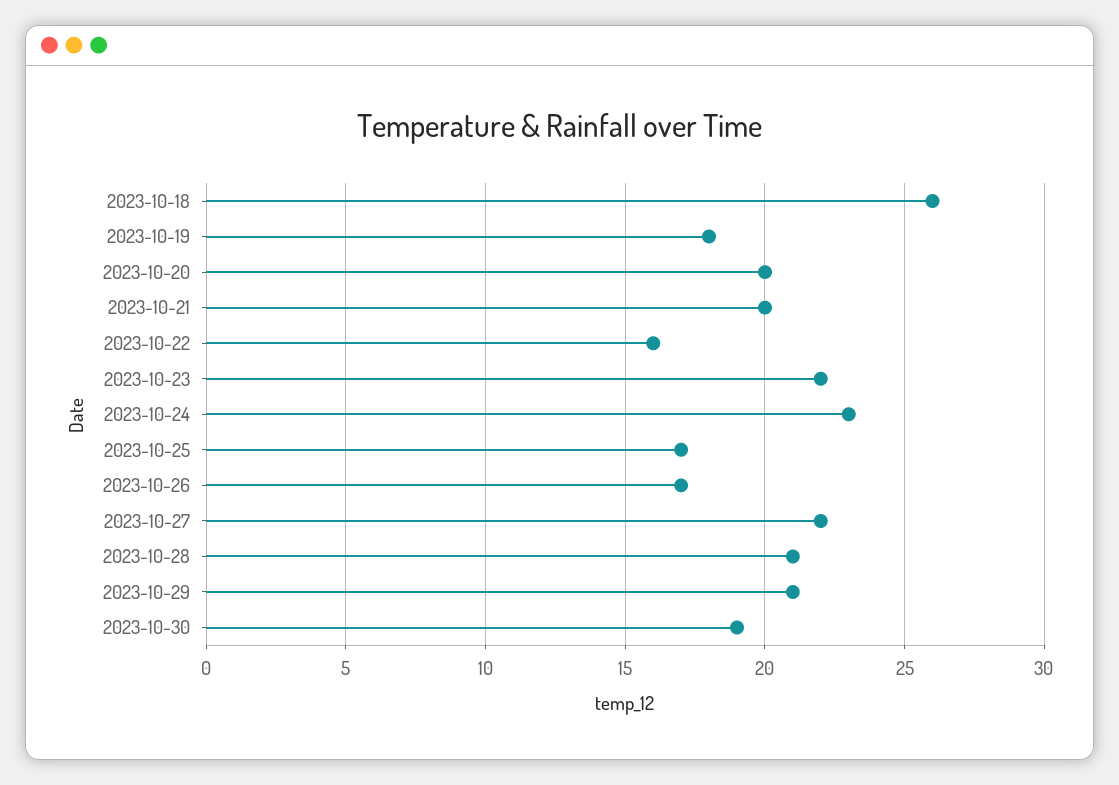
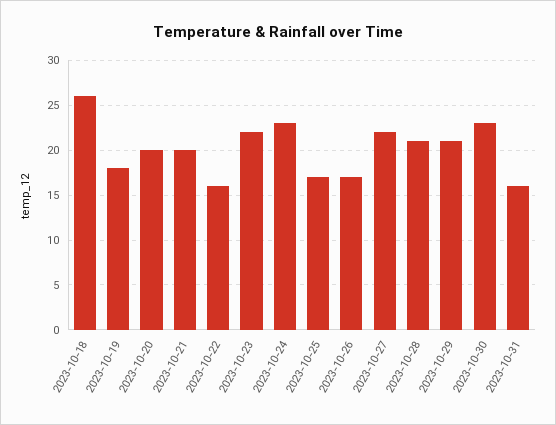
2023-10-30: 19 -> 23
2023-10-31: none -> 16

